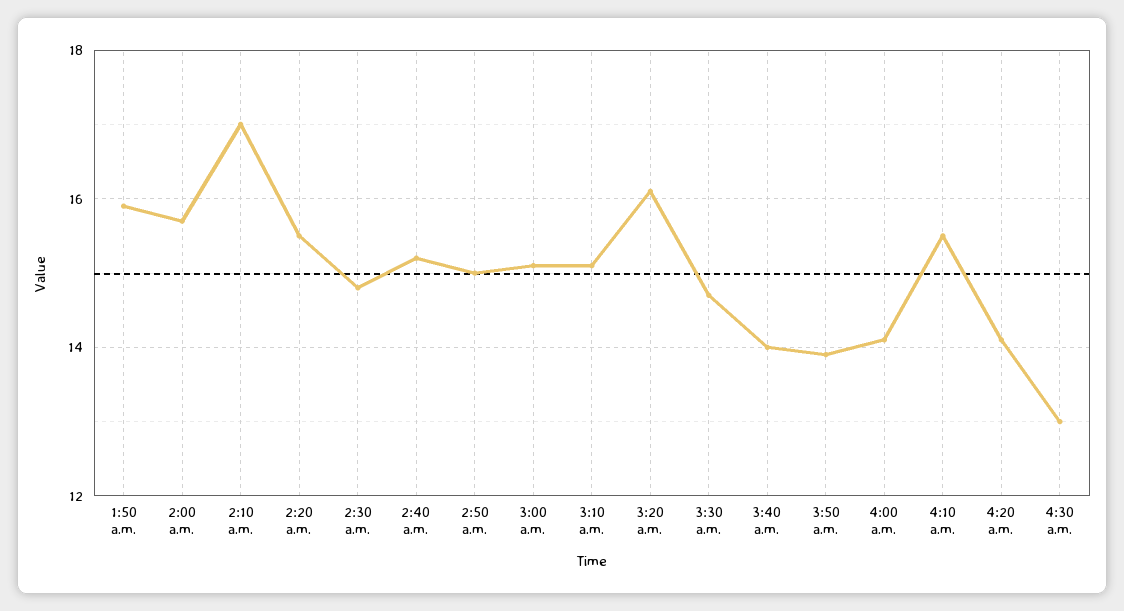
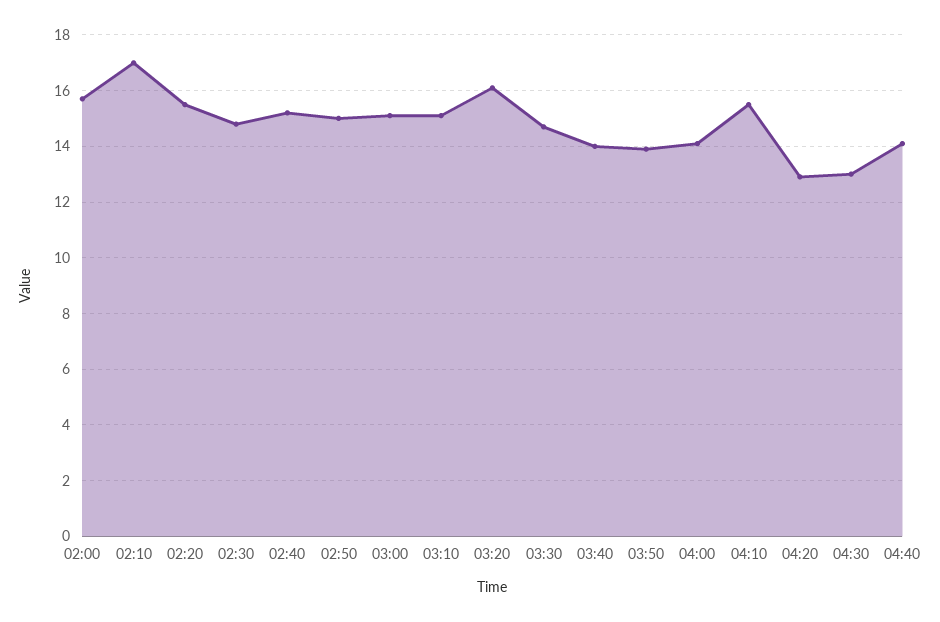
1:50 a.m.: 16 -> none
4:20 a.m.: 14 -> 13
04:40: none -> 14

